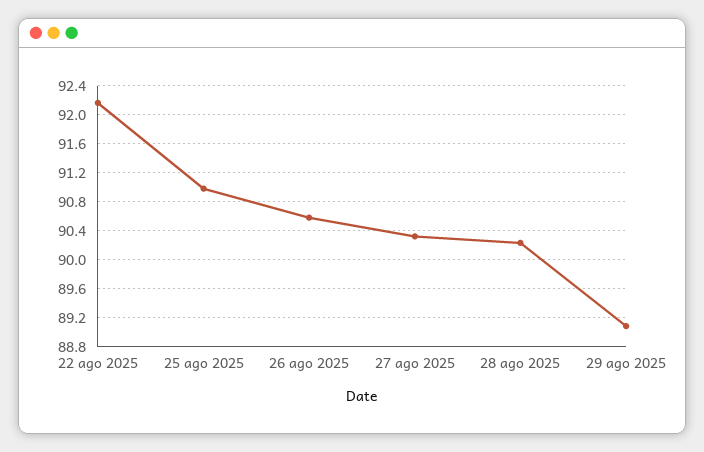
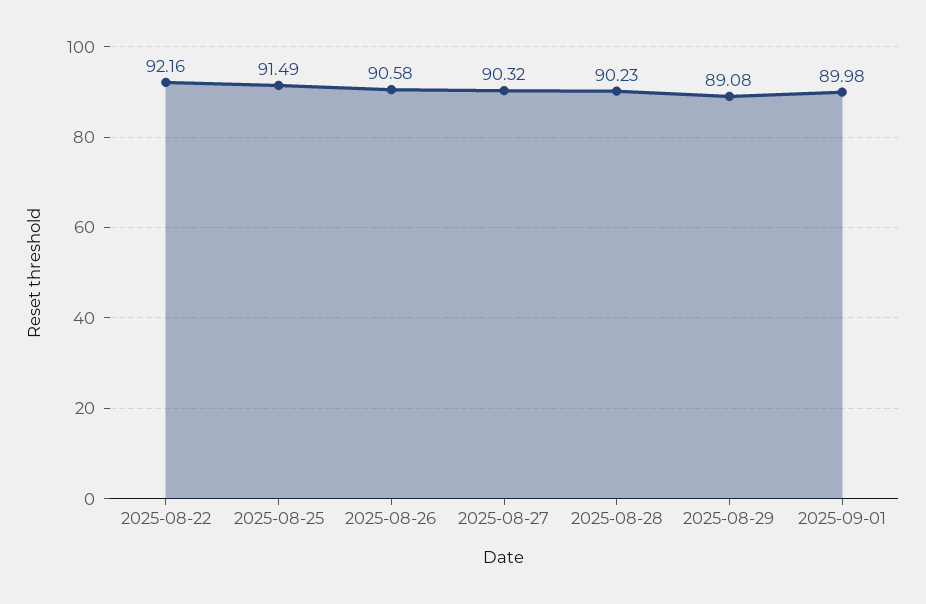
25 ago 2025: 91 -> 91.49
2025-09-01: none -> 89.98

